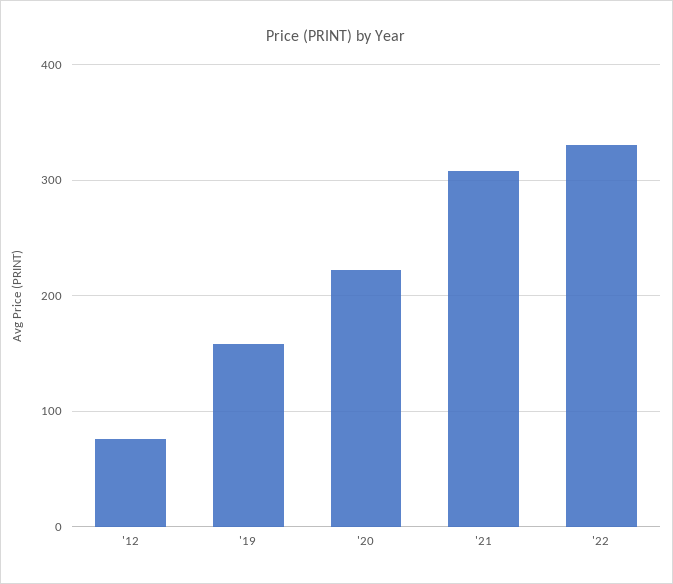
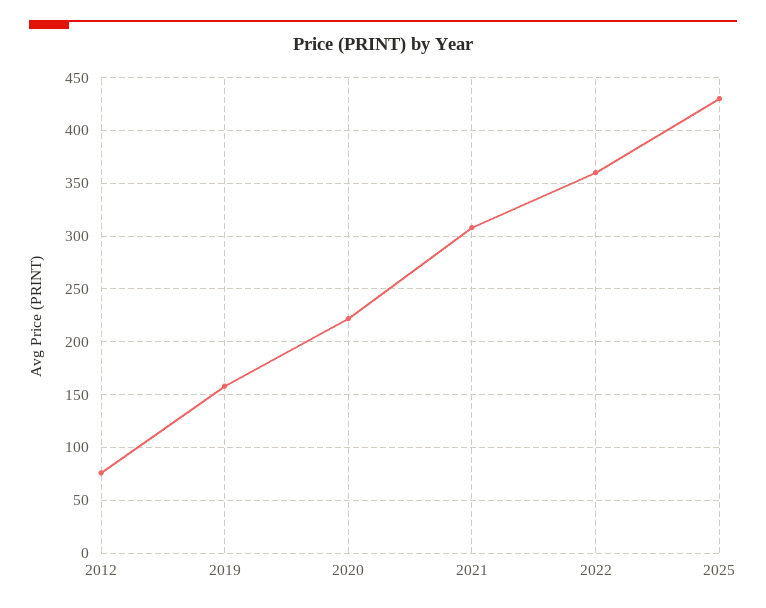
'22: 330 -> 360
2025: none -> 430

